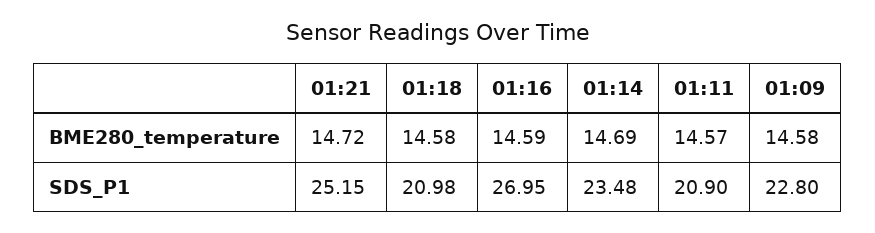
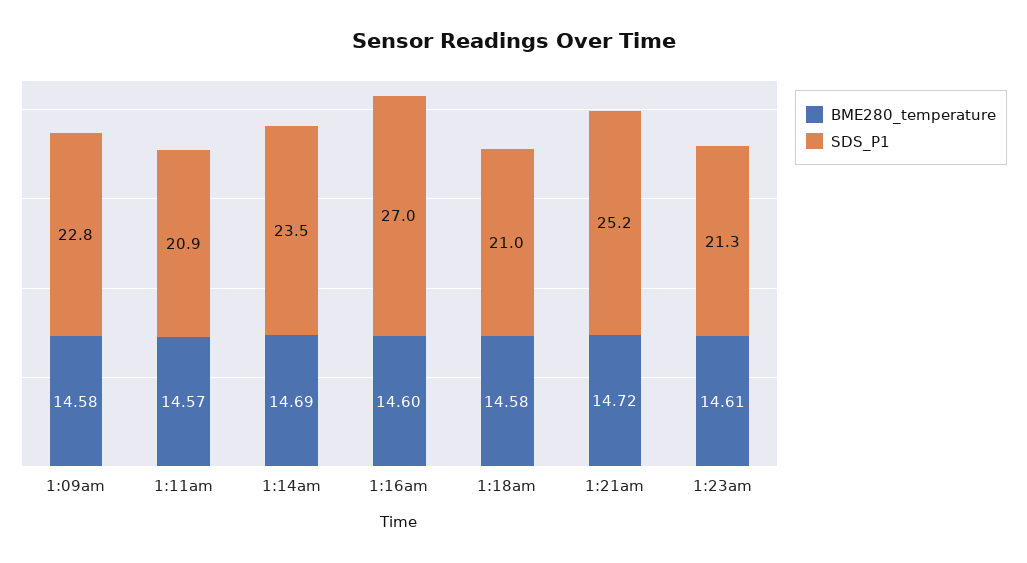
BME280_temperature, 01:16: 14.59 -> 14.6
BME280_temperature, 1:23am: none -> 14.61
SDS_P1, 1:23am: none -> 21.3

